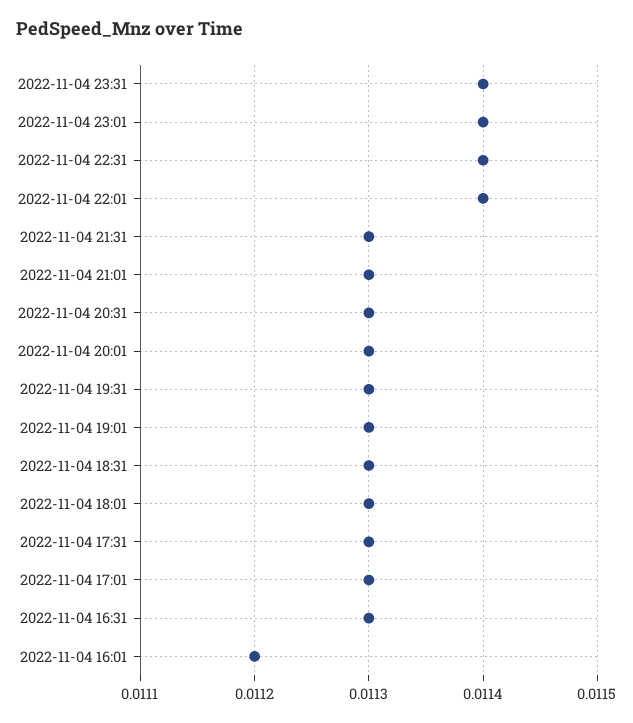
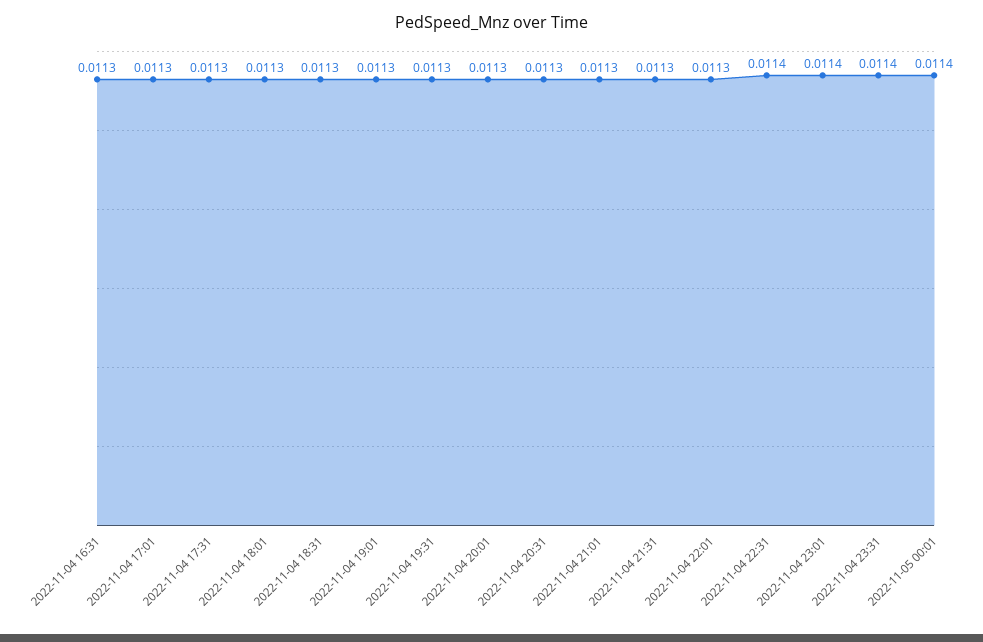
2022-11-04 22:01: 0.0114 -> 0.0113
2022-11-04 16:01: 0.0112 -> none
2022-11-05 00:01: none -> 0.0114

